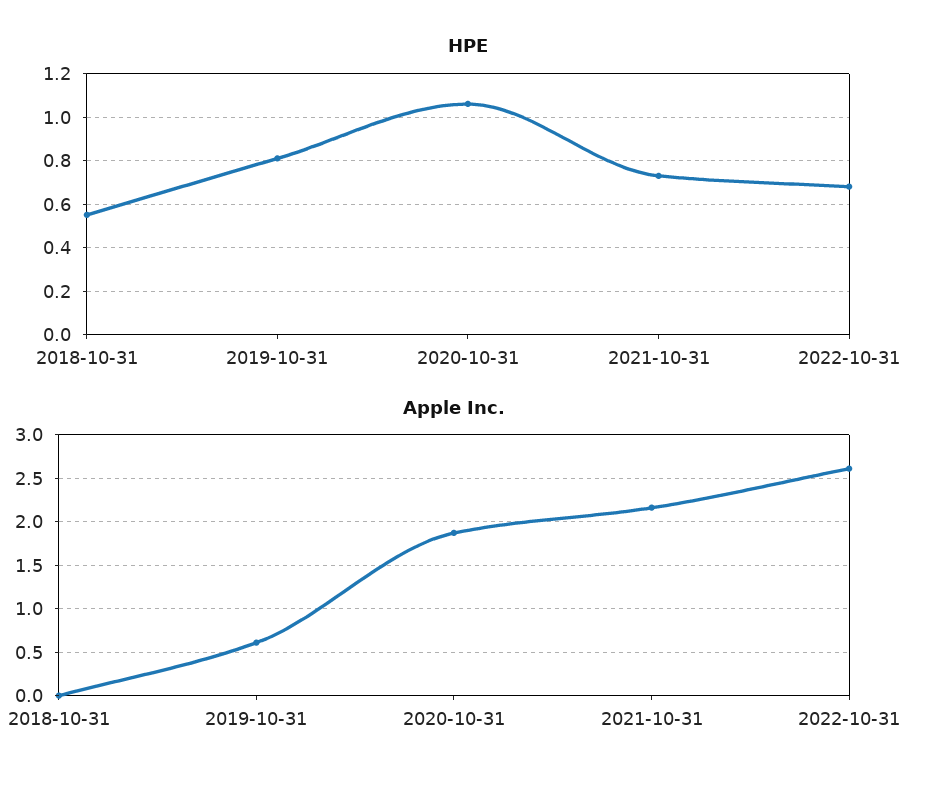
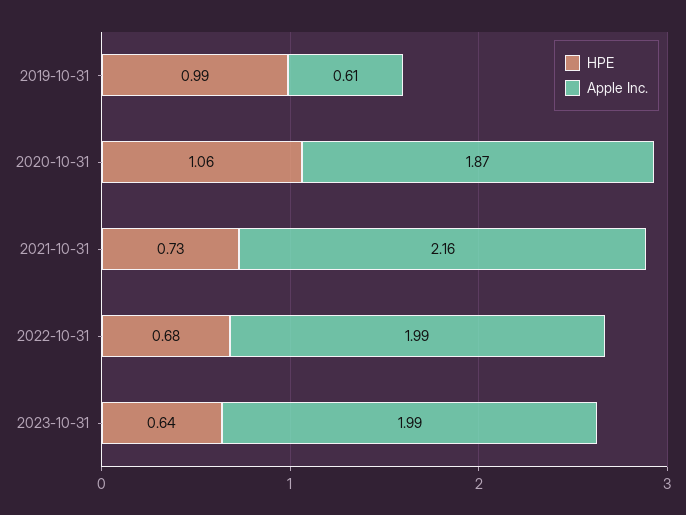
HPE, 2018-10-31: 0.55 -> none
HPE, 2019-10-31: 0.8 -> 0.99
Apple Inc., 2018-10-31: 0 -> none
Apple Inc., 2022-10-31: 2.6 -> 1.99
HPE, 2023-10-31: none -> 0.64
Apple Inc., 2023-10-31: none -> 1.99

